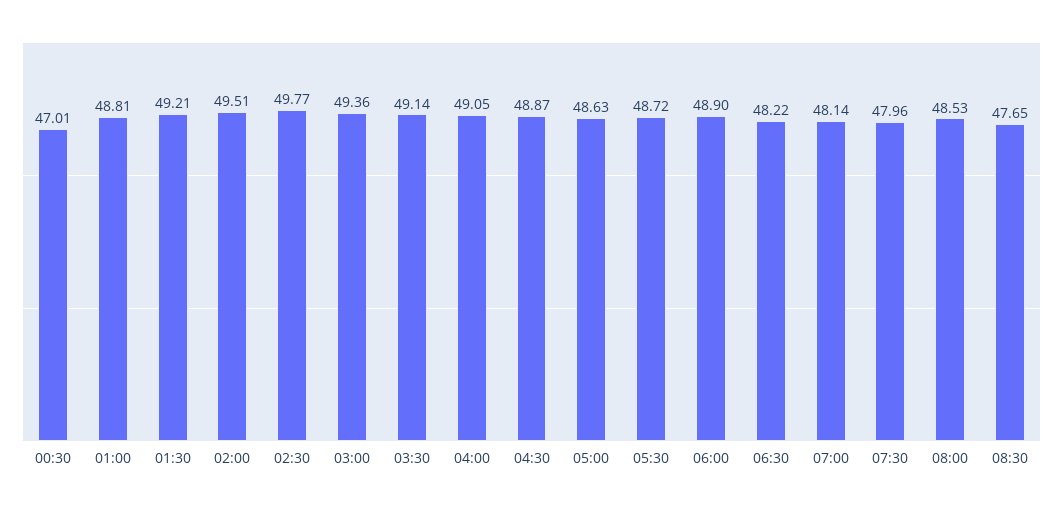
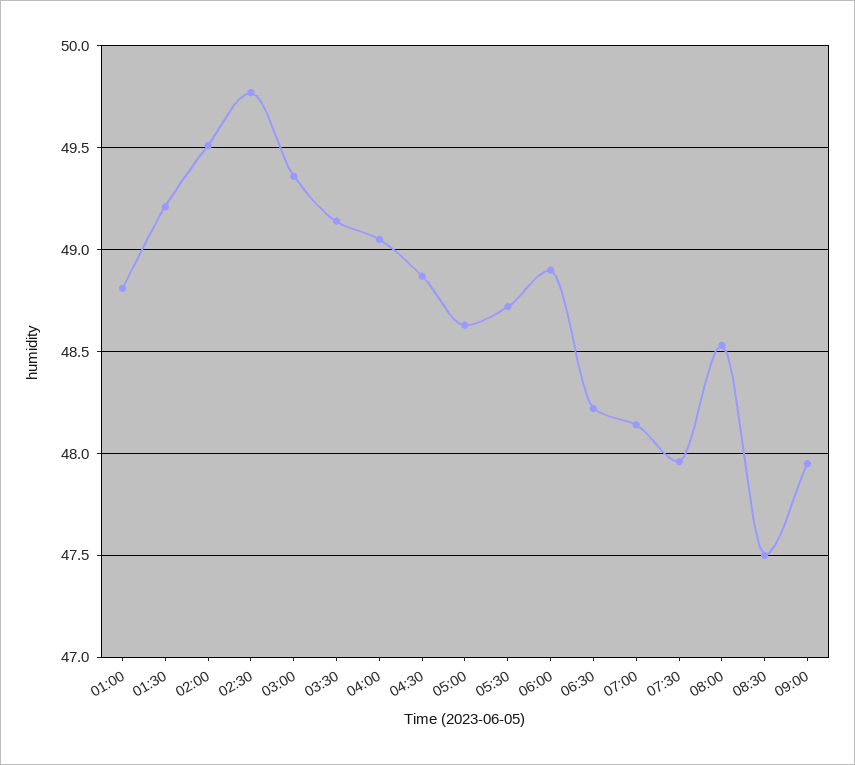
00:30: 47.01 -> none
08:30: 47.65 -> 47.5
09:00: none -> 47.95

